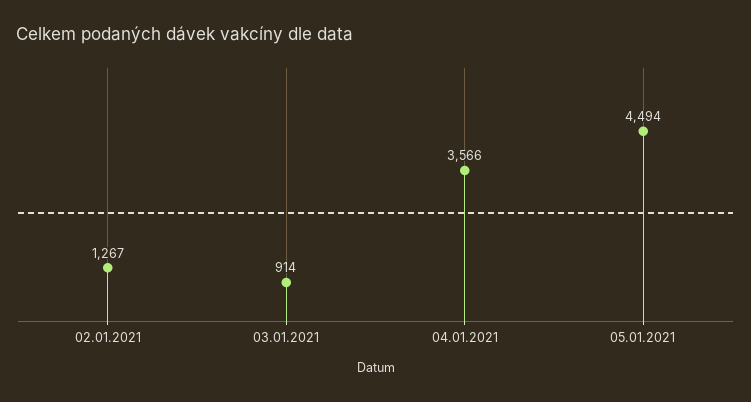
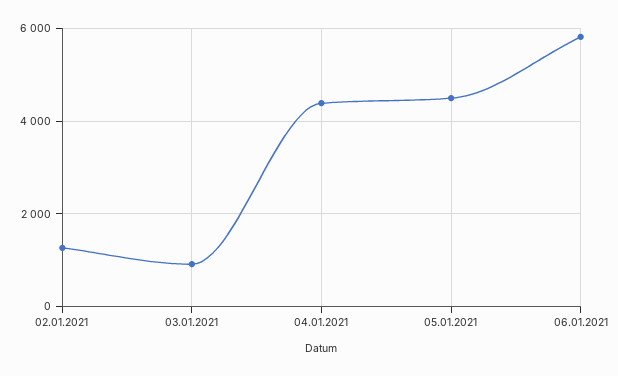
04.01.2021: 3566 -> 4400
06.01.2021: none -> 5800

